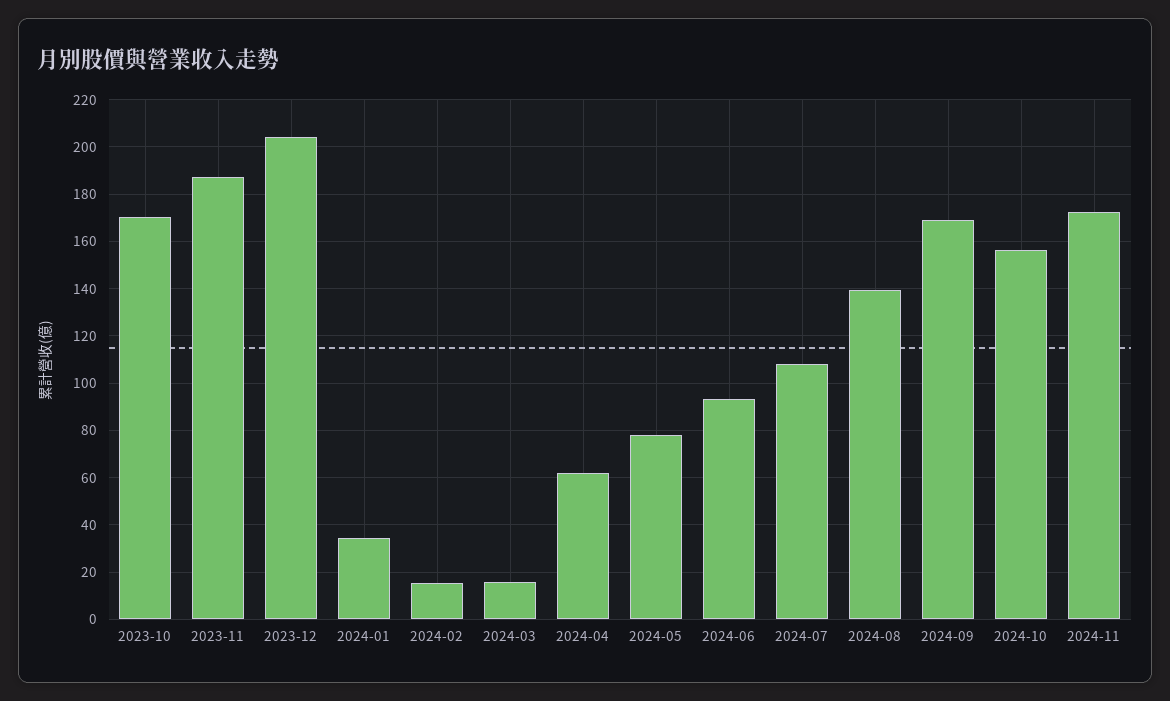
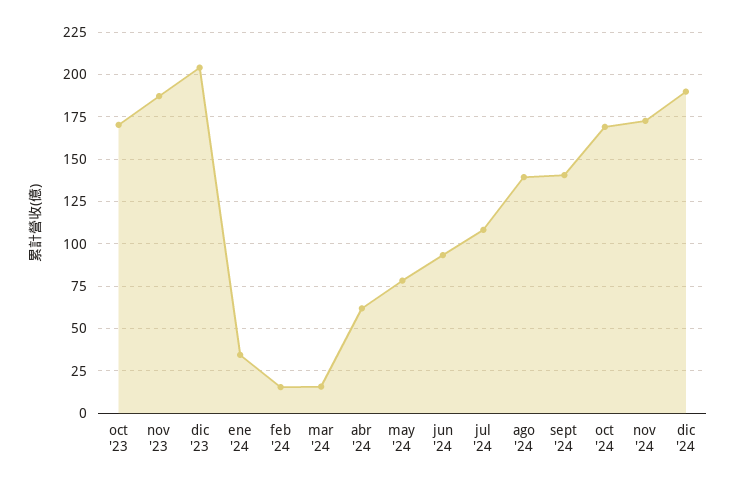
2024-09: 170 -> 140
2024-10: 155 -> 170
dic '24: none -> 190

